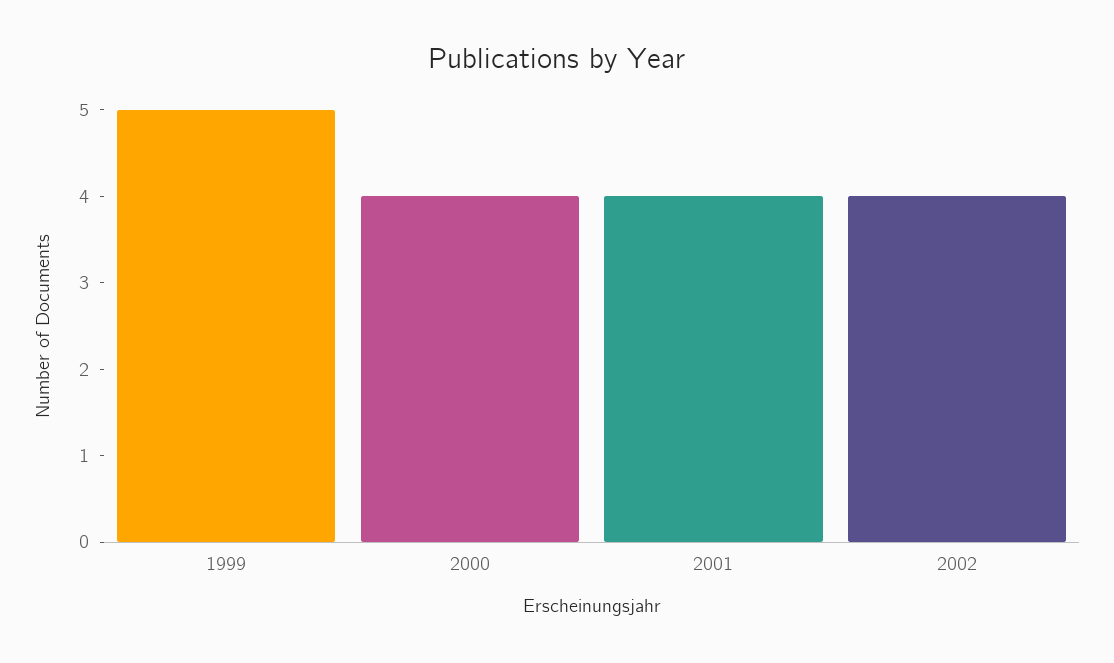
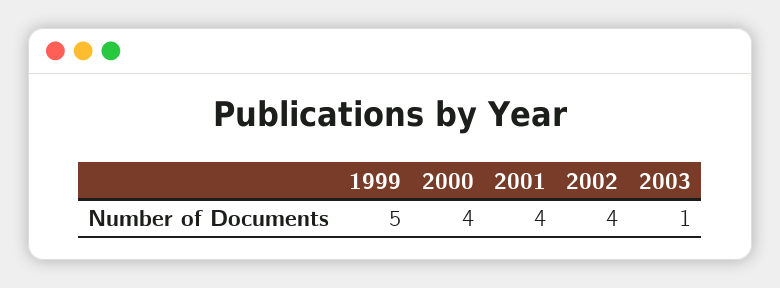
2003: none -> 1

